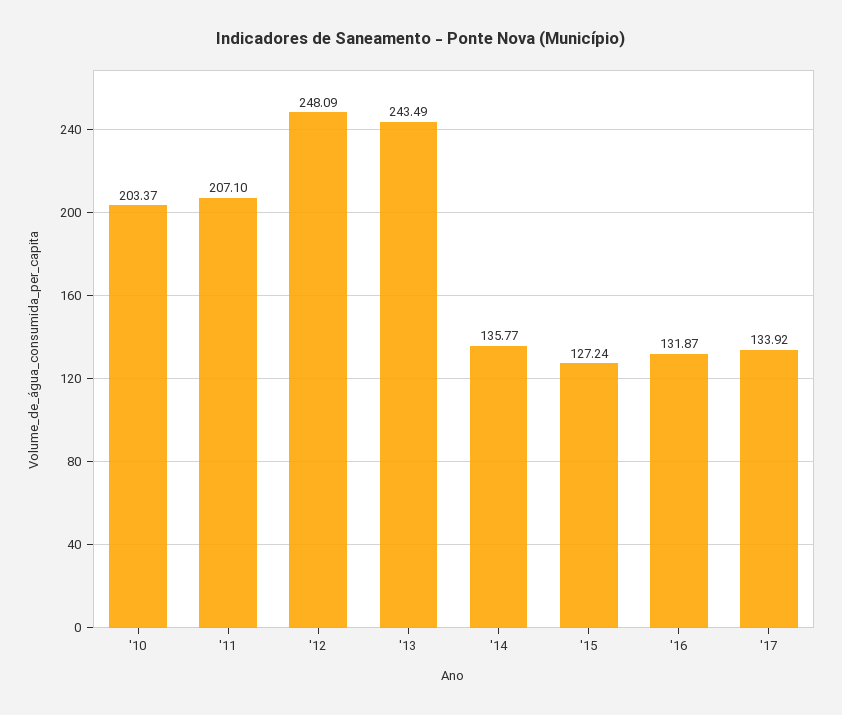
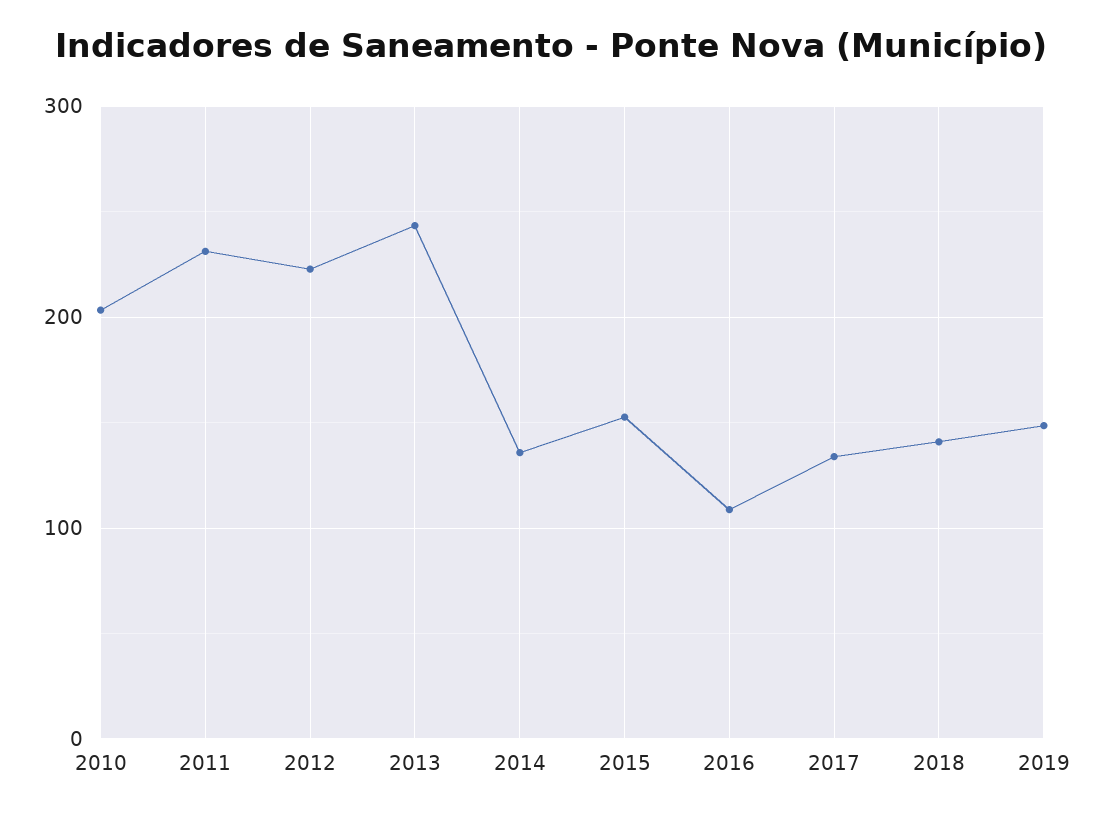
'11: 207.1 -> 230
'12: 248.09 -> 220
'15: 127.24 -> 150
'16: 131.87 -> 110
2018: none -> 140
2019: none -> 150

